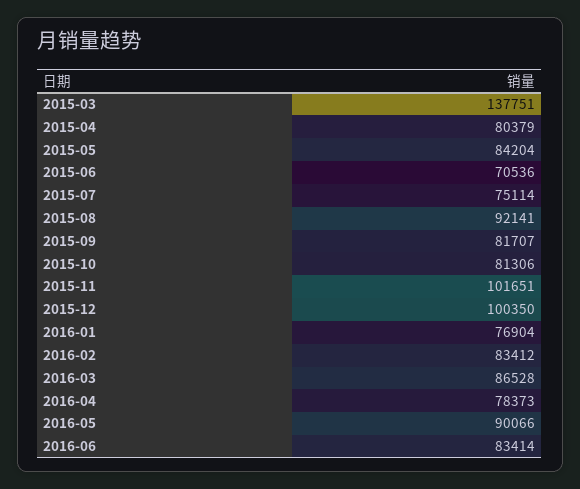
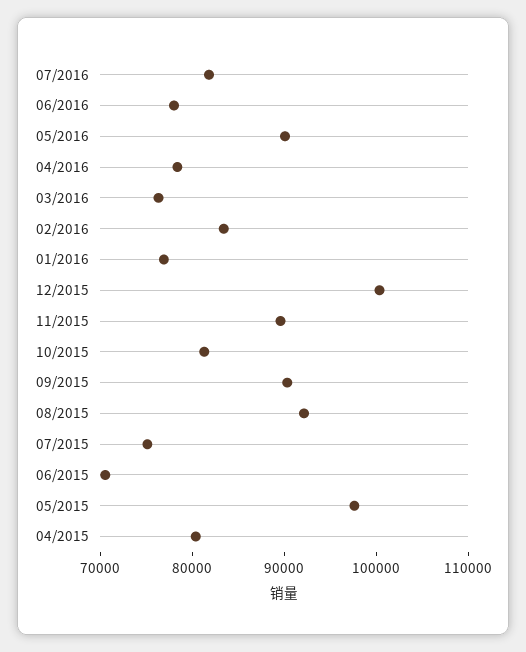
2015-03: 137751 -> none
2015-05: 84204 -> 98000
2015-09: 81707 -> 90000
2015-11: 101651 -> 90000
2016-03: 86528 -> 76000
2016-06: 83414 -> 78000
07/2016: none -> 82000

